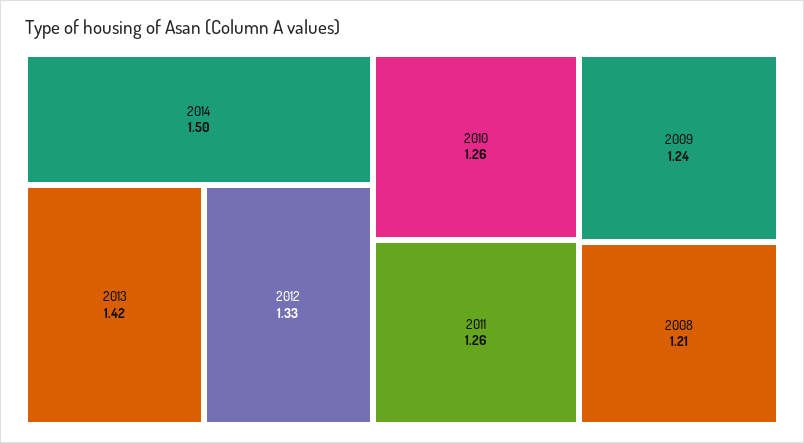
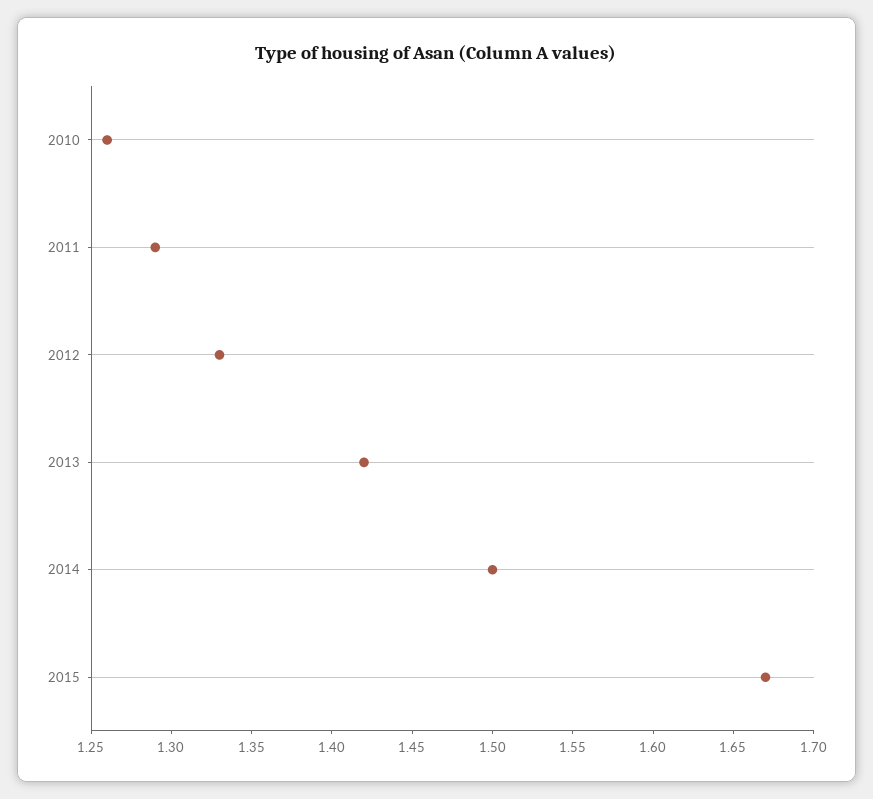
2011: 1.26 -> 1.29
2009: 1.24 -> none
2008: 1.21 -> none
2015: none -> 1.67

